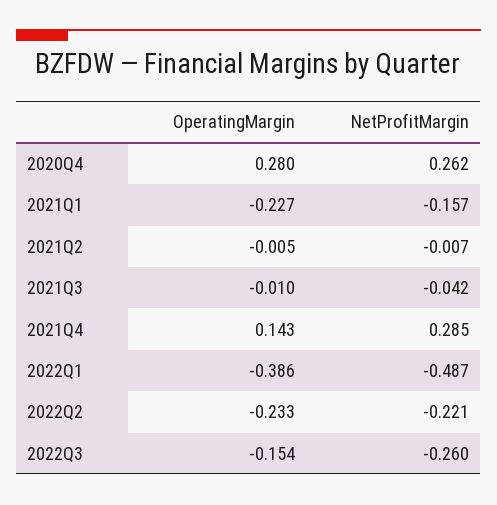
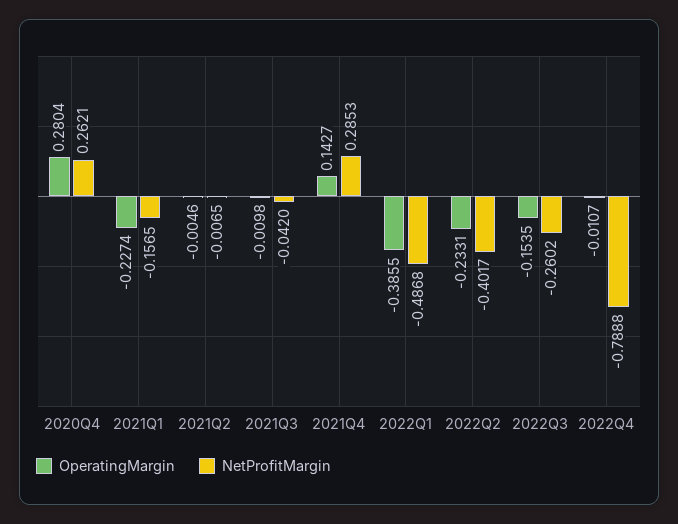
NetProfitMargin, 2022Q2: -0.221 -> -0.4017
OperatingMargin, 2022Q4: none -> -0.0107
NetProfitMargin, 2022Q4: none -> -0.7888

